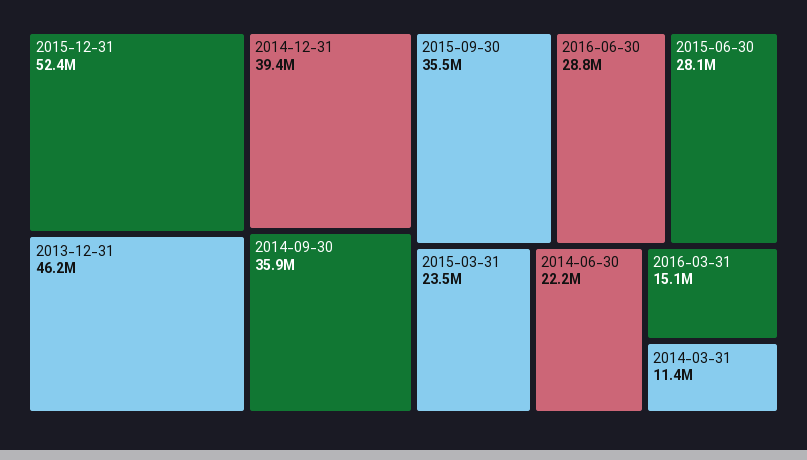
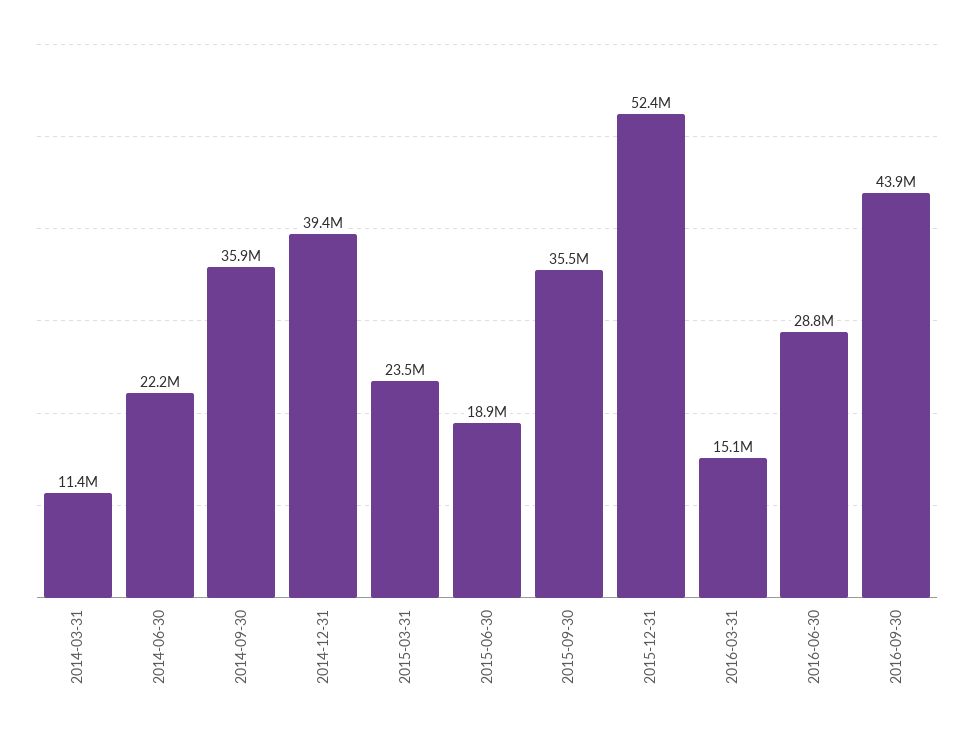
2013-12-31: 46200000 -> none
2015-06-30: 28100000 -> 18900000
2016-09-30: none -> 43900000

